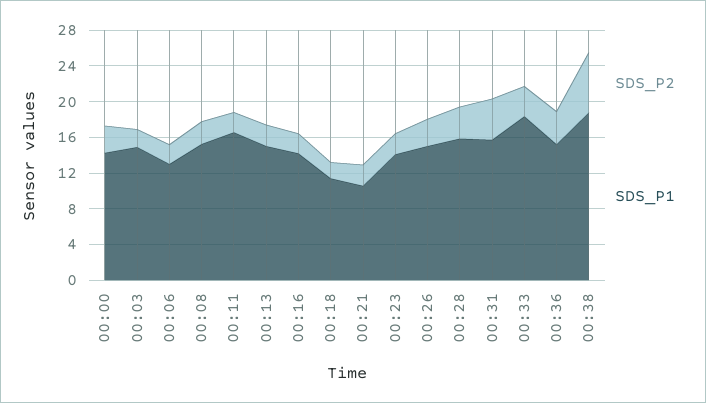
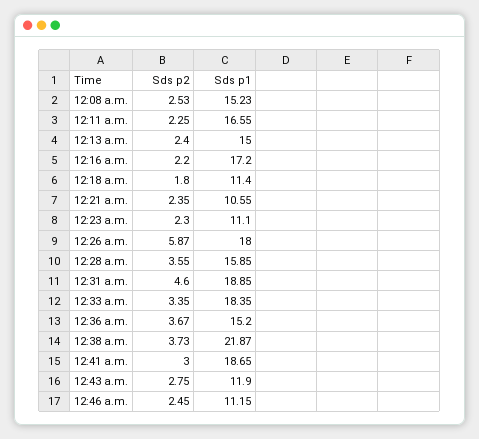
SDS_P2, 00:00: 3 -> none
SDS_P1, 00:00: 14 -> none
SDS_P2, 00:03: 2 -> none
SDS_P1, 00:03: 15 -> none
SDS_P2, 00:06: 2 -> none
SDS_P1, 00:06: 13 -> none
SDS_P1, 00:16: 14 -> 17.2
SDS_P1, 00:23: 14 -> 11.1
SDS_P2, 00:26: 3 -> 5.87
SDS_P1, 00:26: 15 -> 18
SDS_P1, 00:31: 16 -> 18.85
SDS_P2, 00:38: 7 -> 3.73
SDS_P1, 00:38: 19 -> 21.87
SDS_P2, 12:41 a.m.: none -> 3
SDS_P1, 12:41 a.m.: none -> 18.65
SDS_P2, 12:43 a.m.: none -> 2.75
SDS_P1, 12:43 a.m.: none -> 11.9
SDS_P2, 12:46 a.m.: none -> 2.45
SDS_P1, 12:46 a.m.: none -> 11.15

